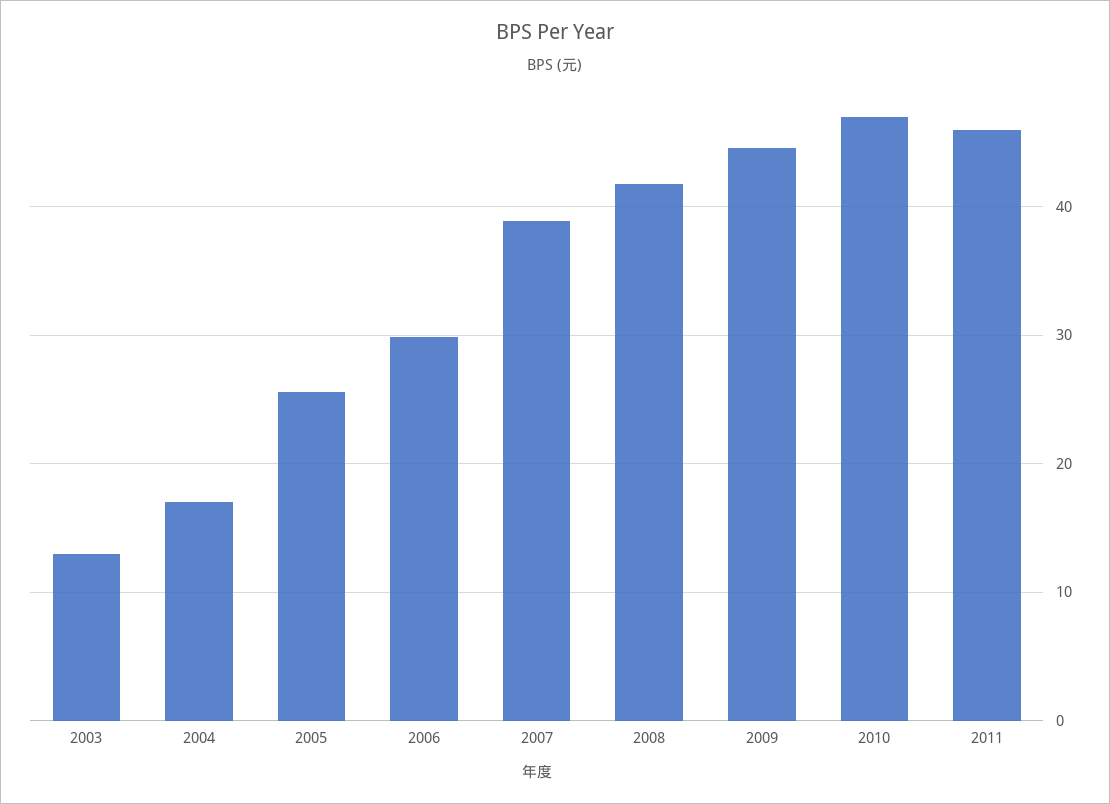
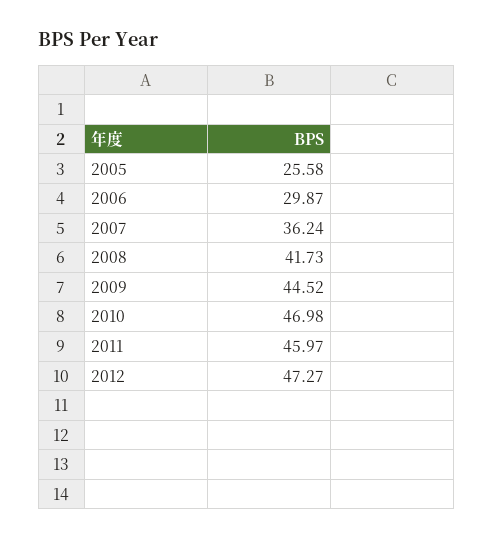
2003: 13 -> none
2004: 17 -> none
2007: 39 -> 36.24
2012: none -> 47.27

